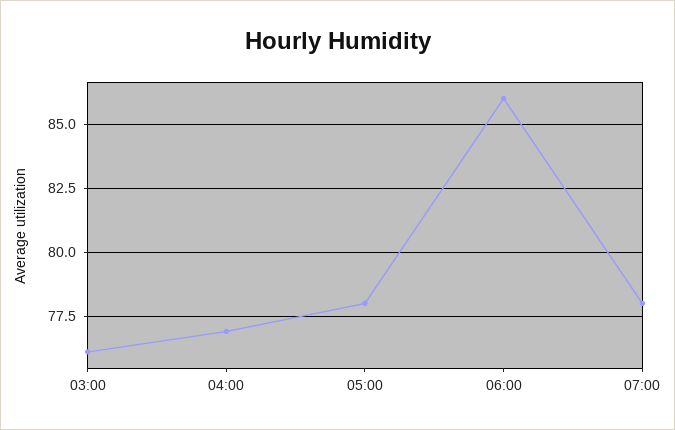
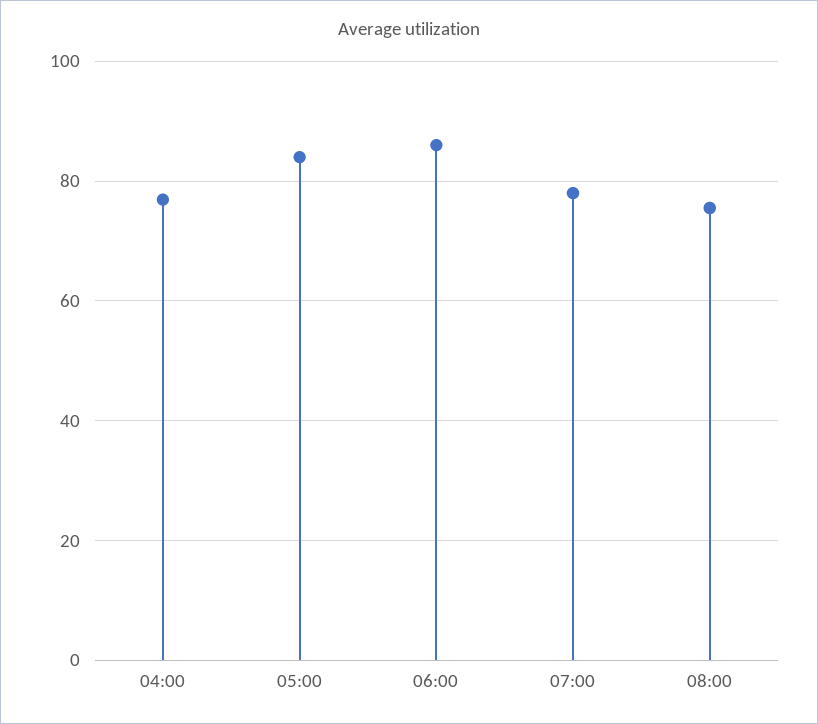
03:00: 76 -> none
05:00: 78 -> 84
08:00: none -> 76

